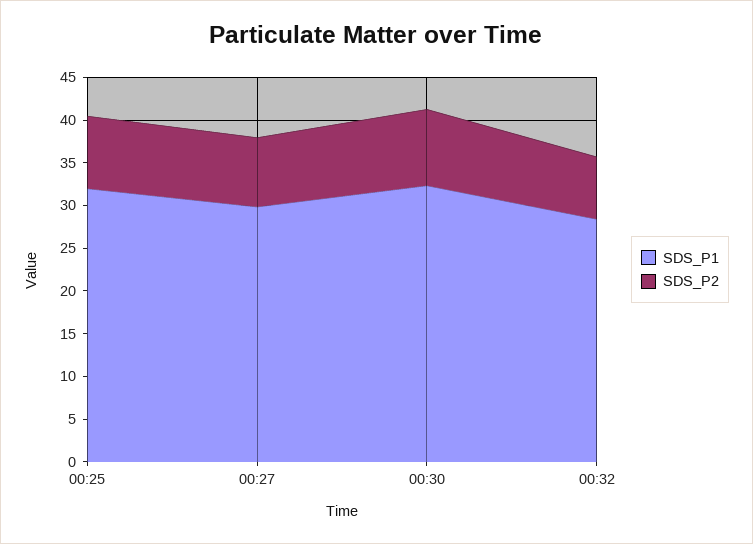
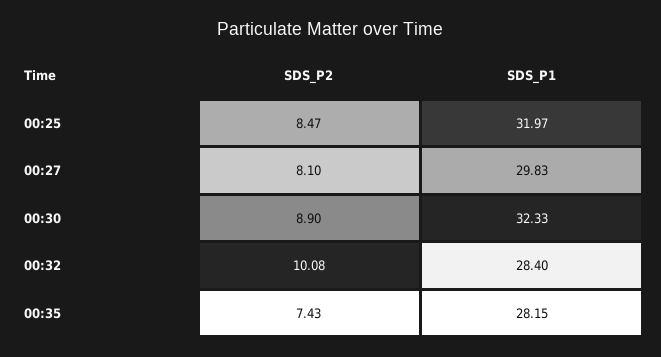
SDS_P2, 00:32: 7 -> 10.08
SDS_P2, 00:35: none -> 7.43
SDS_P1, 00:35: none -> 28.15

